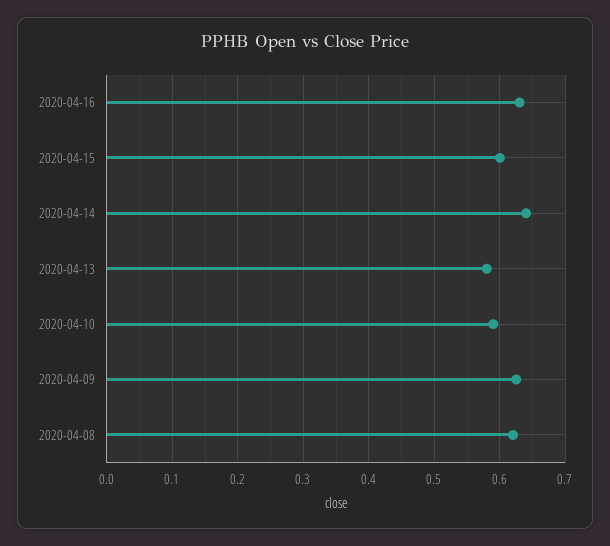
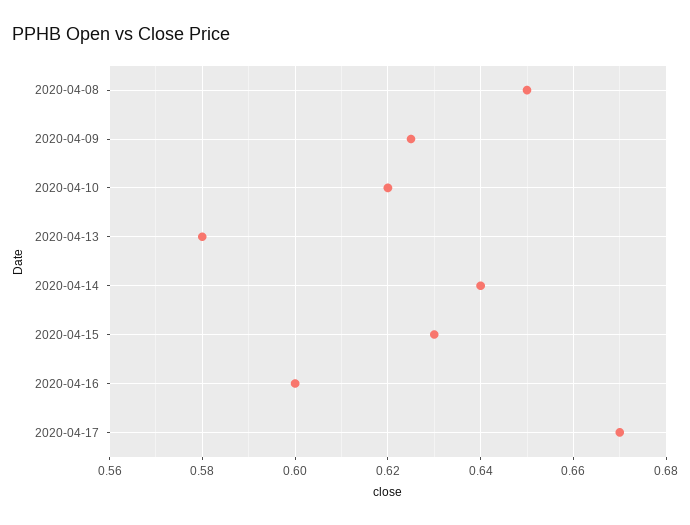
2020-04-16: 0.63 -> 0.6
2020-04-15: 0.6 -> 0.63
2020-04-10: 0.59 -> 0.62
2020-04-08: 0.62 -> 0.65
2020-04-17: none -> 0.67

